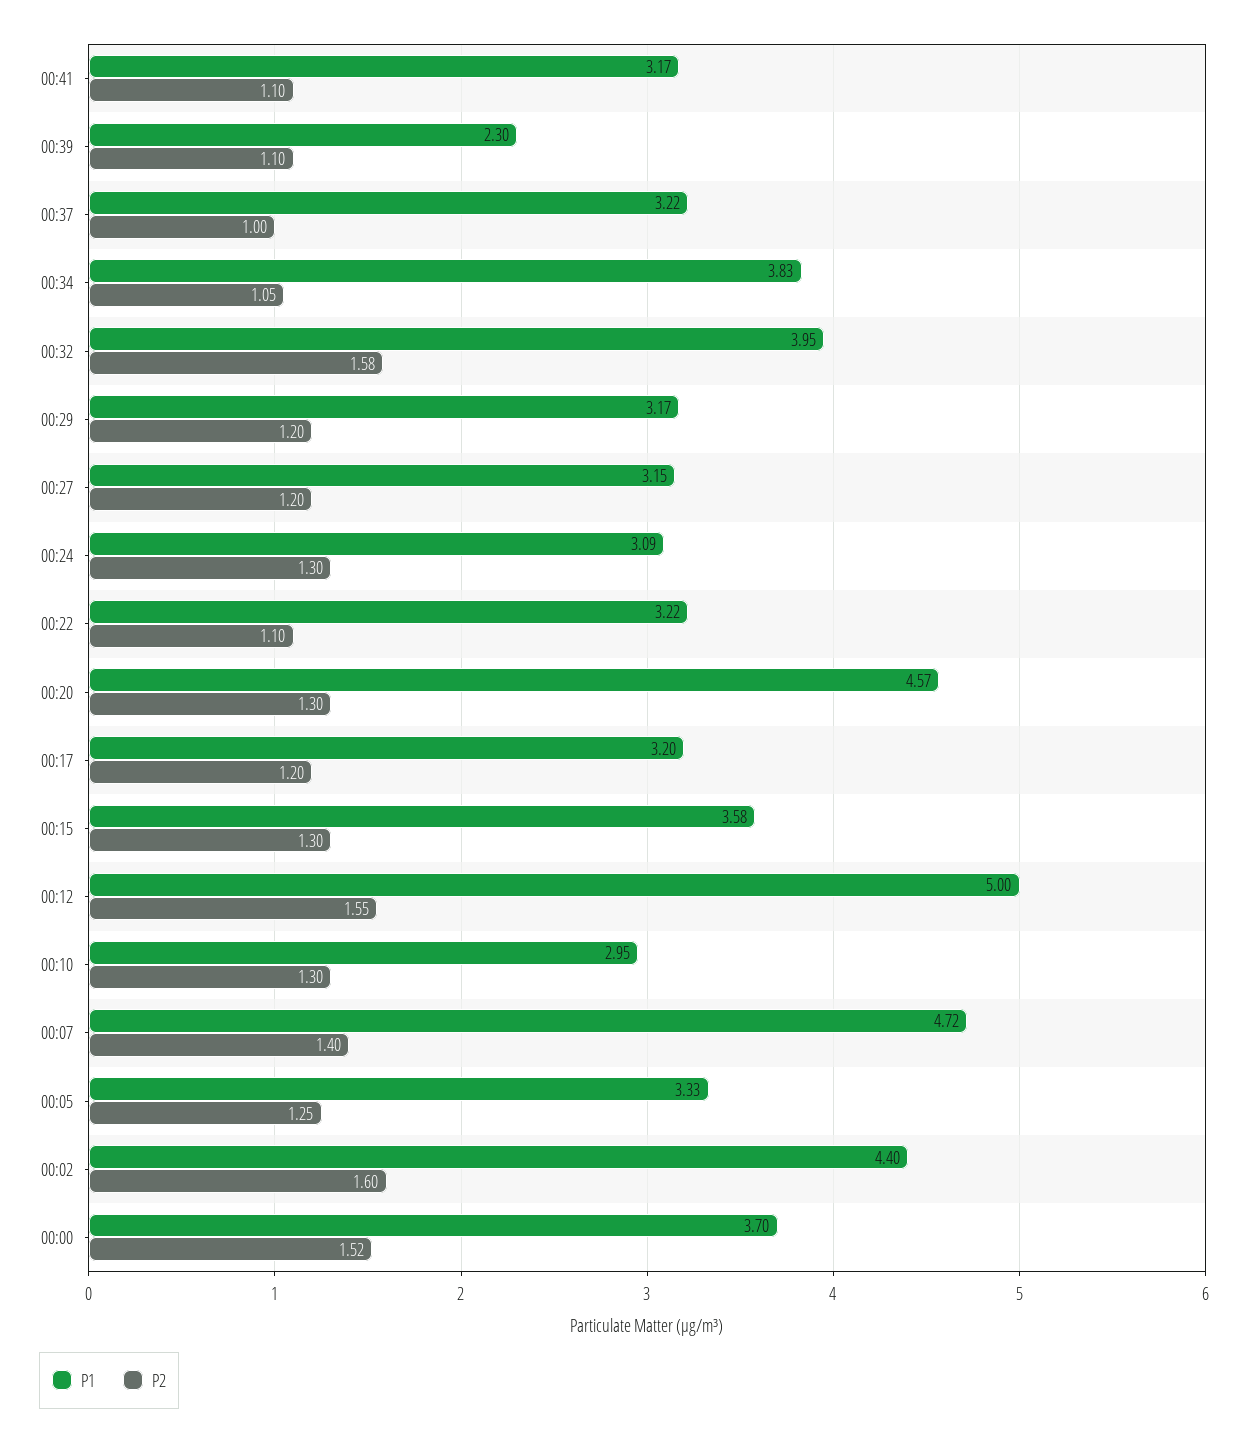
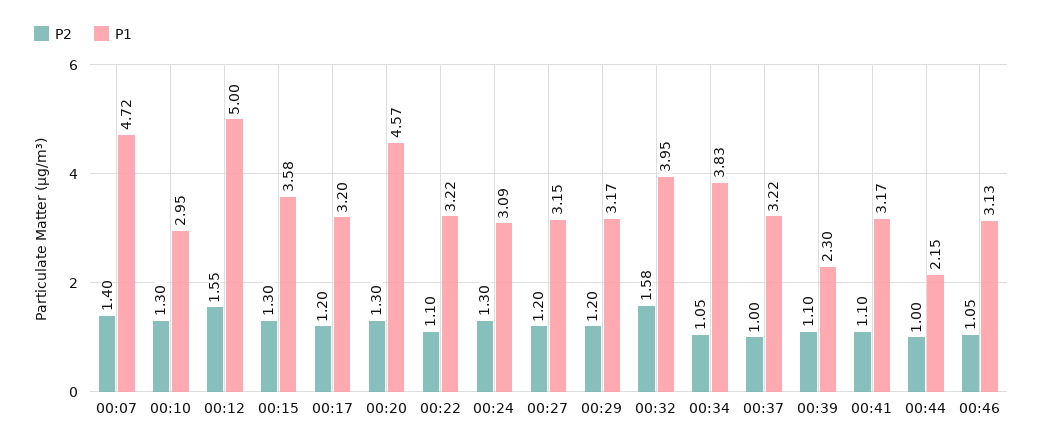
P1, 00:05: 3.33 -> none
P2, 00:05: 1.25 -> none
P1, 00:02: 4.4 -> none
P2, 00:02: 1.6 -> none
P1, 00:00: 3.7 -> none
P2, 00:00: 1.52 -> none
P2, 00:44: none -> 1
P1, 00:44: none -> 2.15
P2, 00:46: none -> 1.05
P1, 00:46: none -> 3.13

